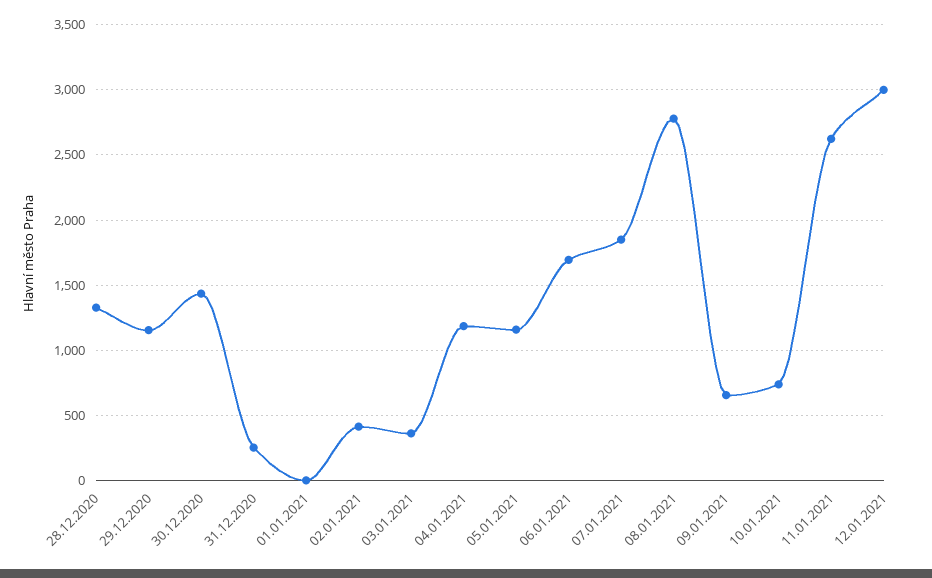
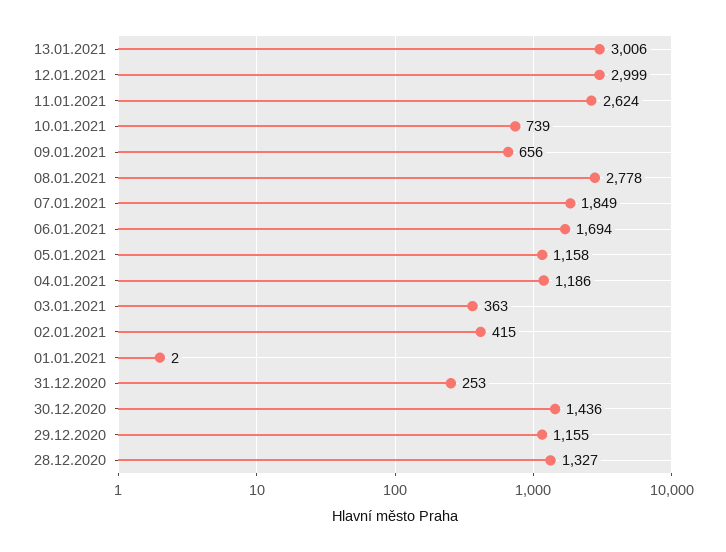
13.01.2021: none -> 3006

